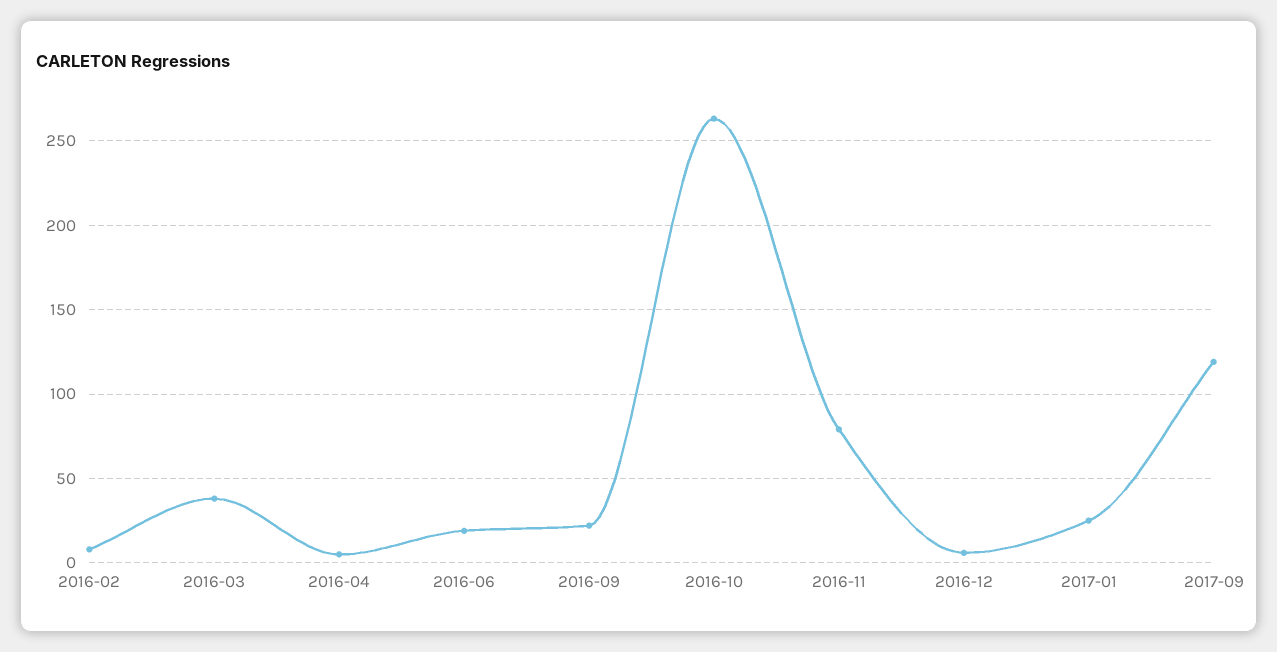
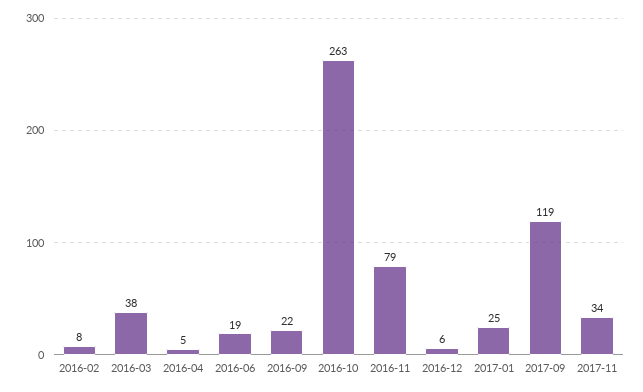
2017-11: none -> 34

